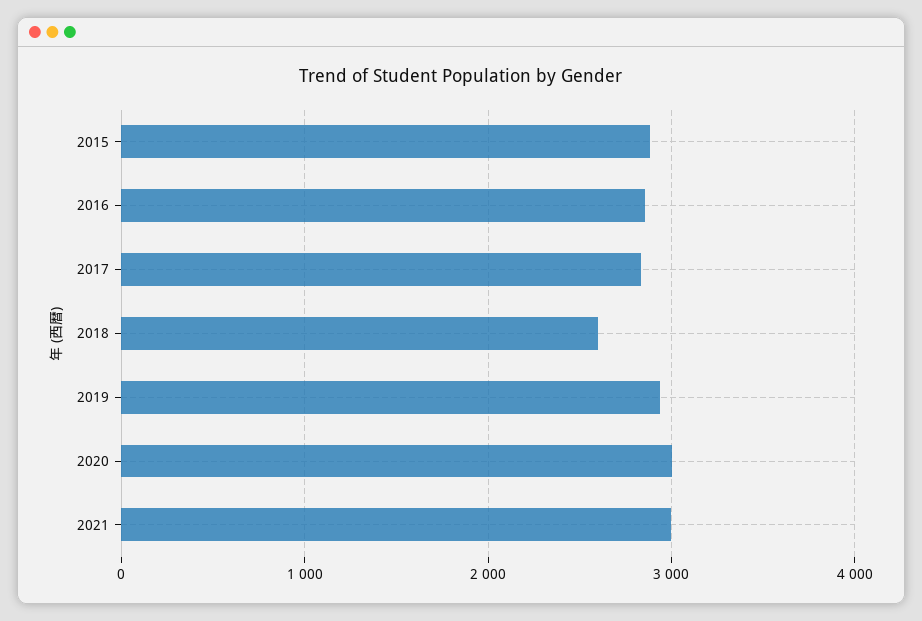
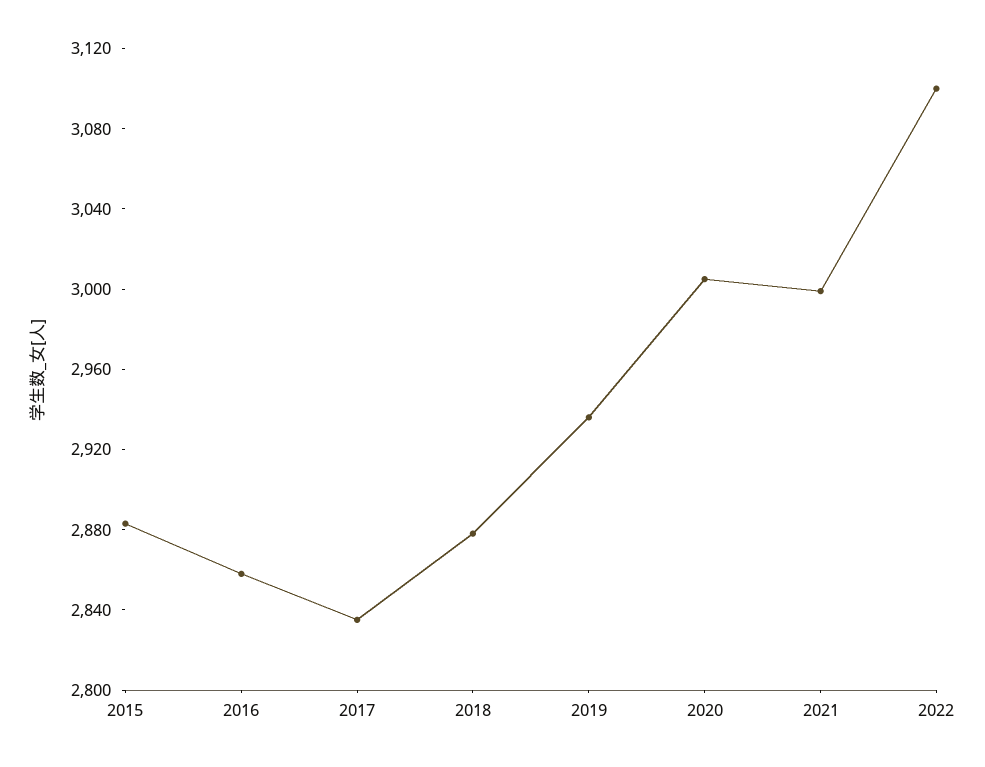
2018: 2600 -> 2880
2022: none -> 3100

